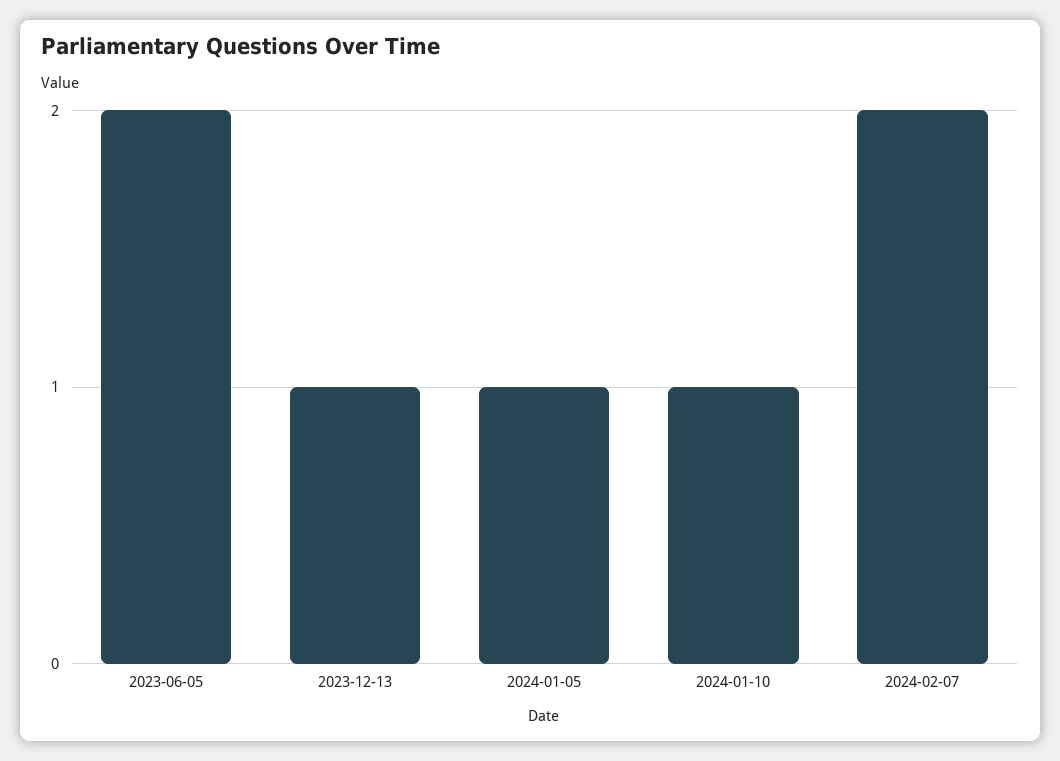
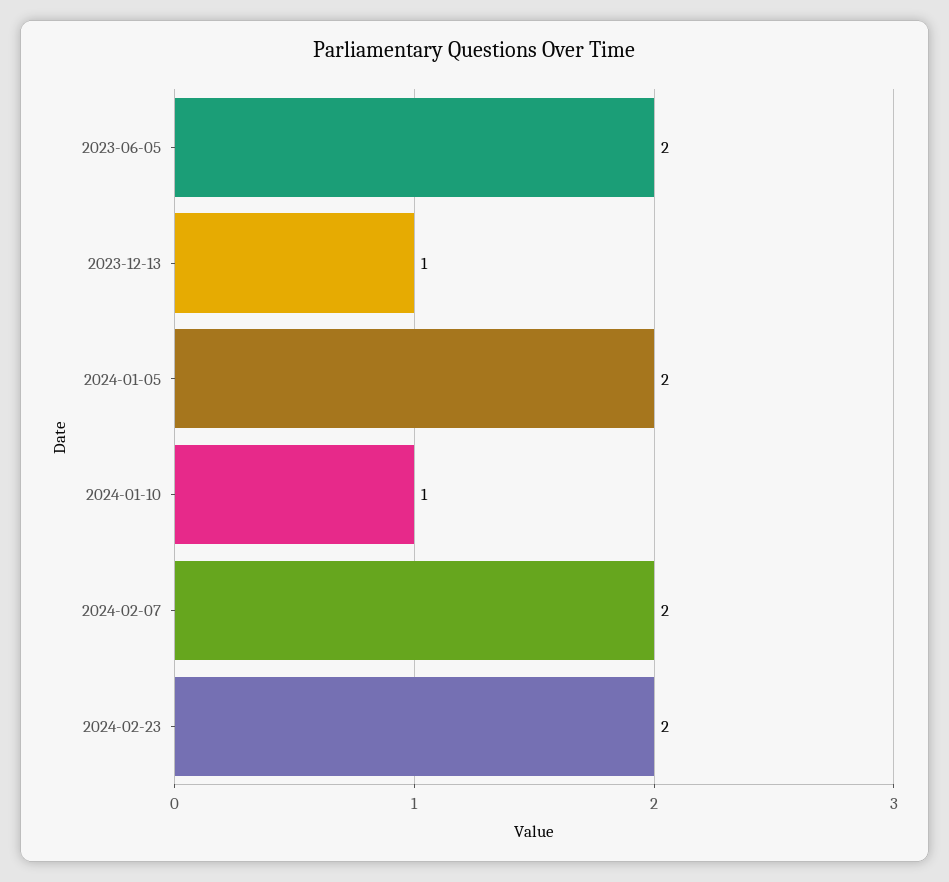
2024-01-05: 1 -> 2
2024-02-23: none -> 2

